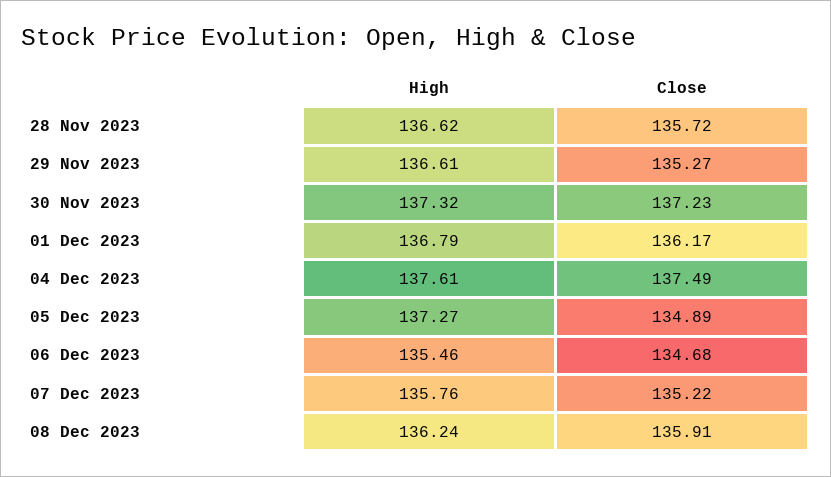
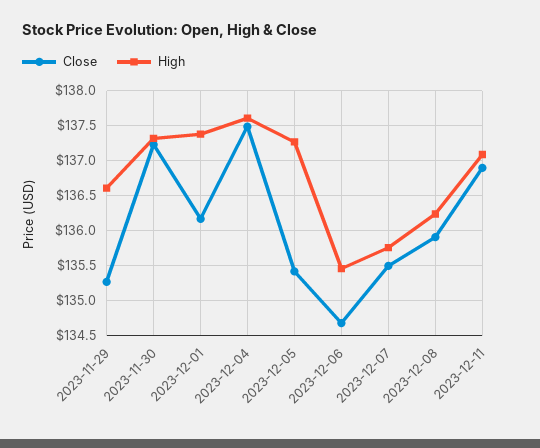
High, 28 Nov 2023: 136.62 -> none
Close, 28 Nov 2023: 135.72 -> none
High, 01 Dec 2023: 136.79 -> 137.4
Close, 05 Dec 2023: 134.89 -> 135.4
Close, 07 Dec 2023: 135.22 -> 135.5
Close, 2023-12-11: none -> 136.9
High, 2023-12-11: none -> 137.1

